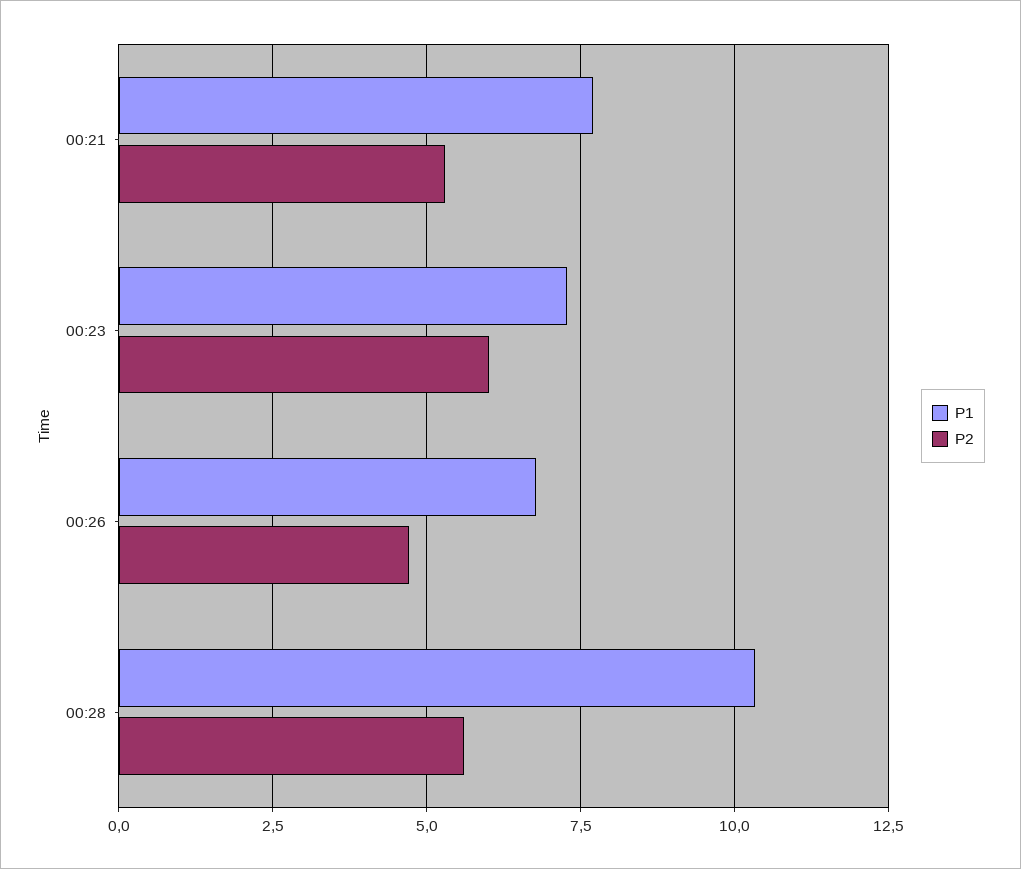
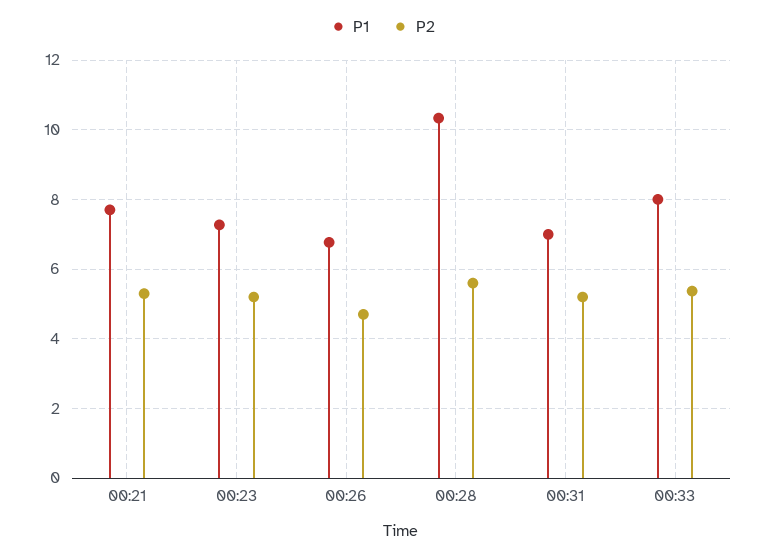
P2, 00:23: 6 -> 5.2
P1, 00:31: none -> 7
P2, 00:31: none -> 5.2
P1, 00:33: none -> 8
P2, 00:33: none -> 5.4

